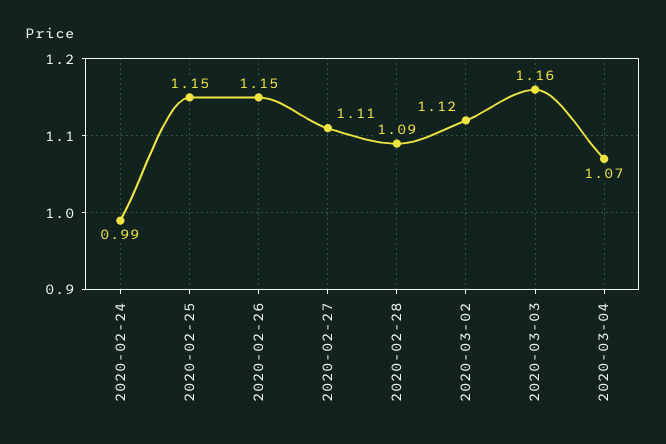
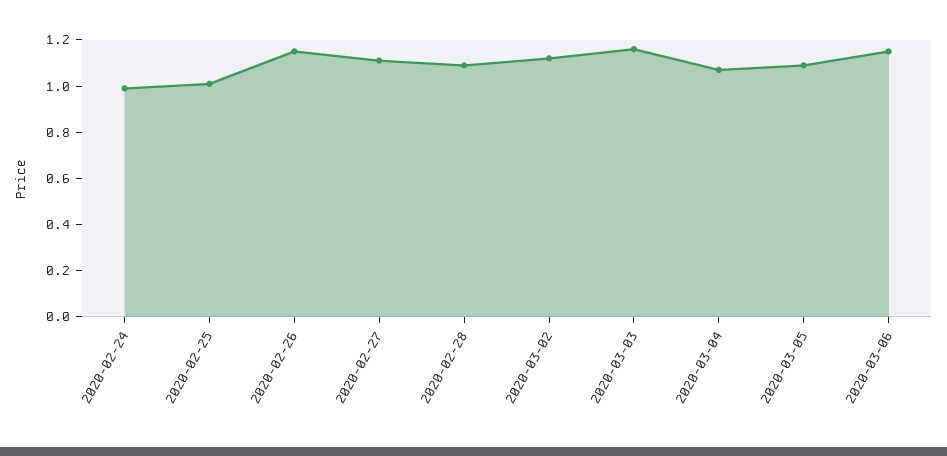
2020-02-25: 1.15 -> 1
2020-03-05: none -> 1.1
2020-03-06: none -> 1.15

